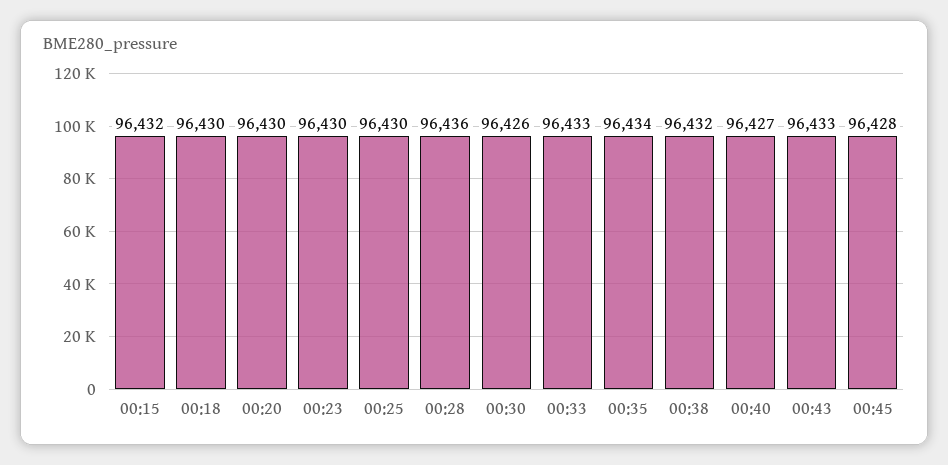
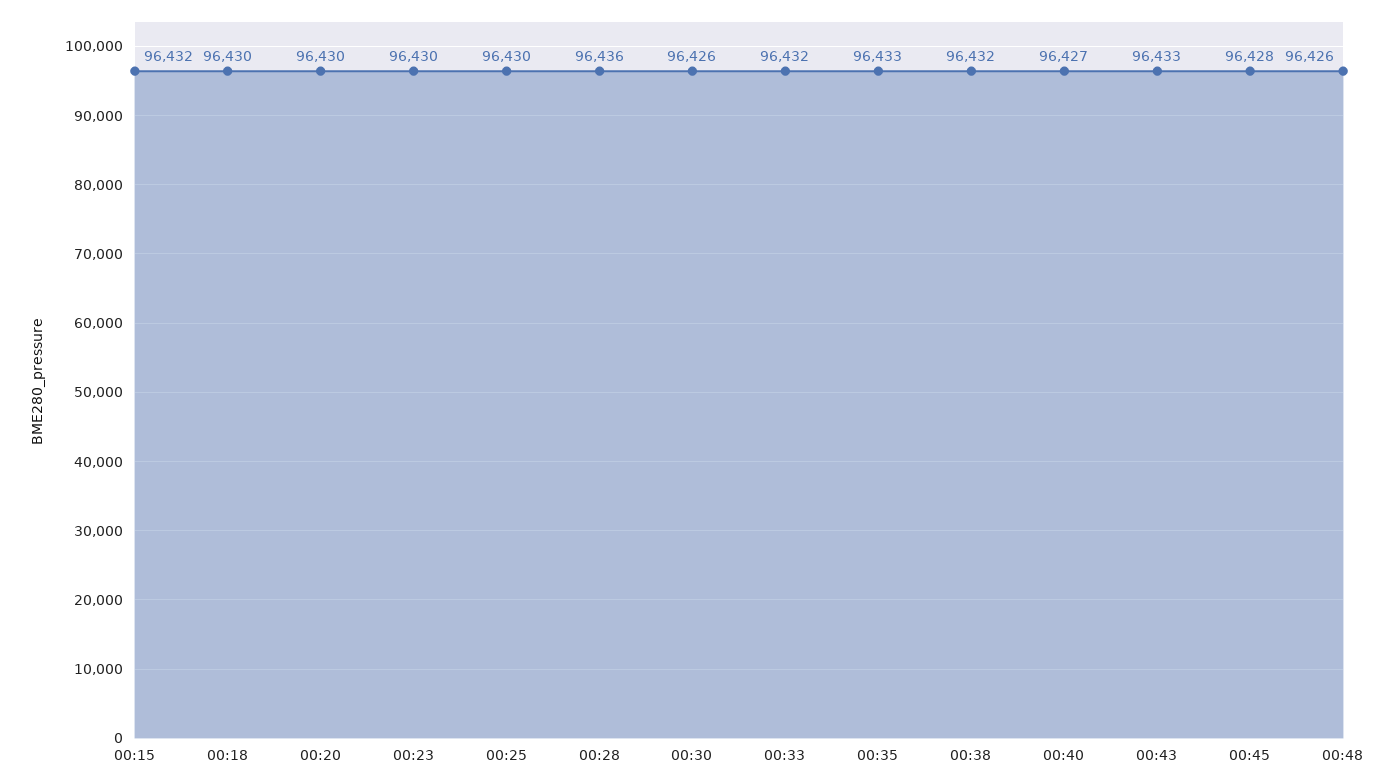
00:33: 96433 -> 96432
00:35: 96434 -> 96433
00:48: none -> 96426

